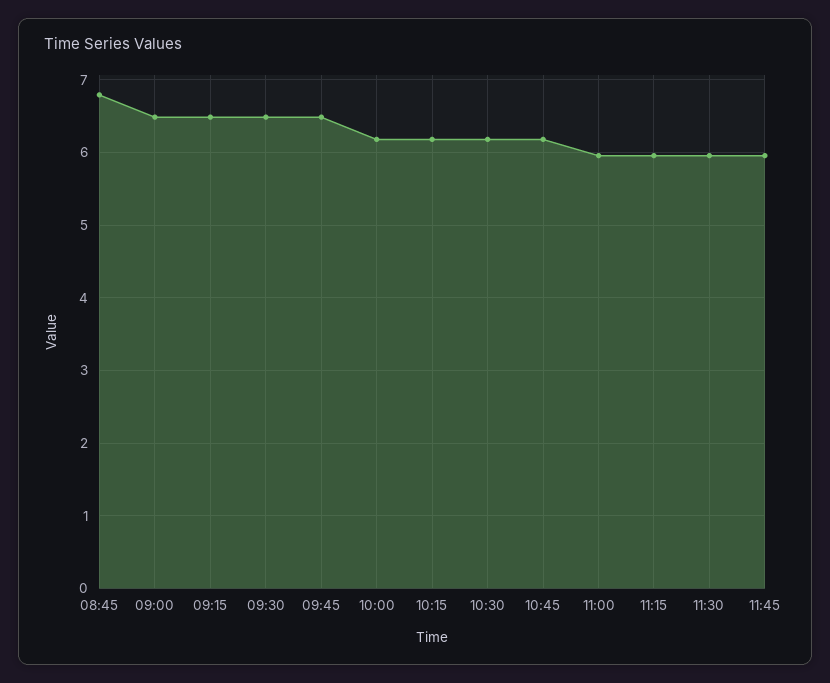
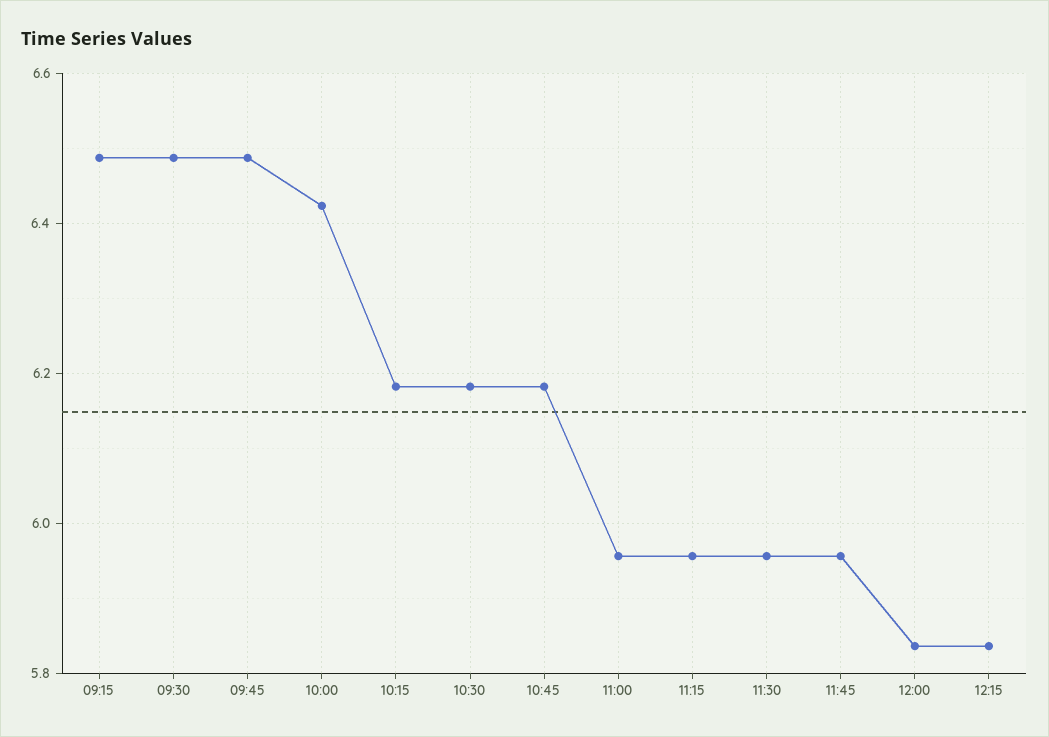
08:45: 6.8 -> none
09:00: 6.5 -> none
10:00: 6.2 -> 6.42
12:00: none -> 5.84
12:15: none -> 5.84

